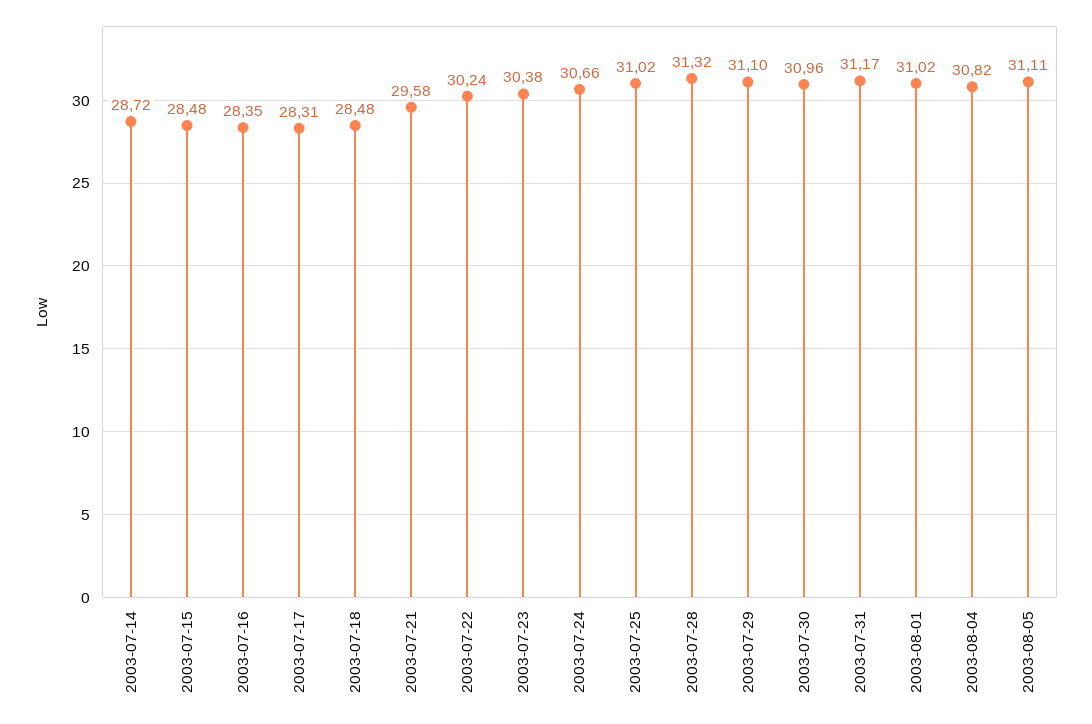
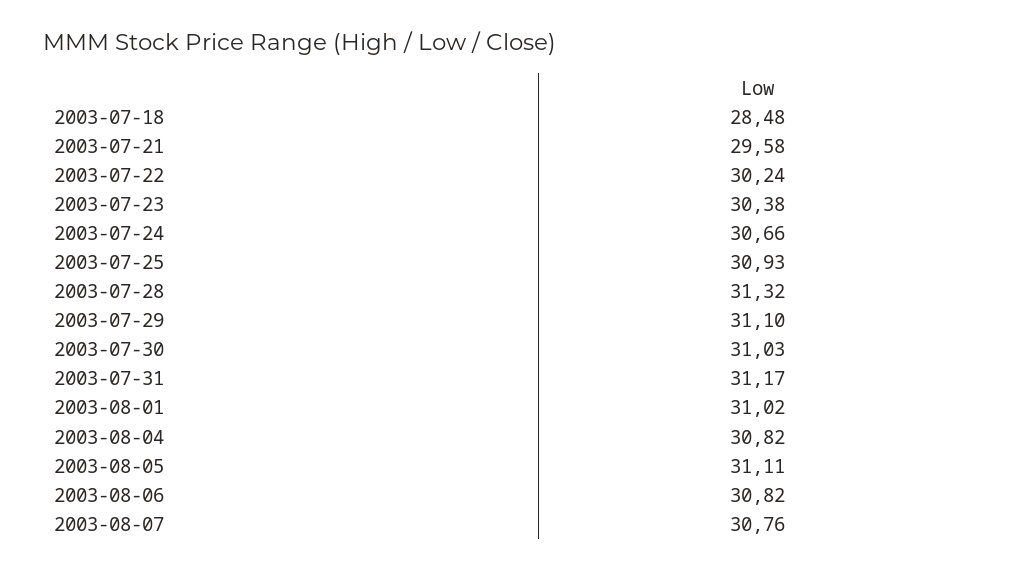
2003-07-14: 28.72 -> none
2003-07-15: 28.48 -> none
2003-07-16: 28.35 -> none
2003-07-17: 28.31 -> none
2003-07-25: 31.02 -> 30.93
2003-07-30: 30.96 -> 31.03
2003-08-06: none -> 30.82
2003-08-07: none -> 30.76

